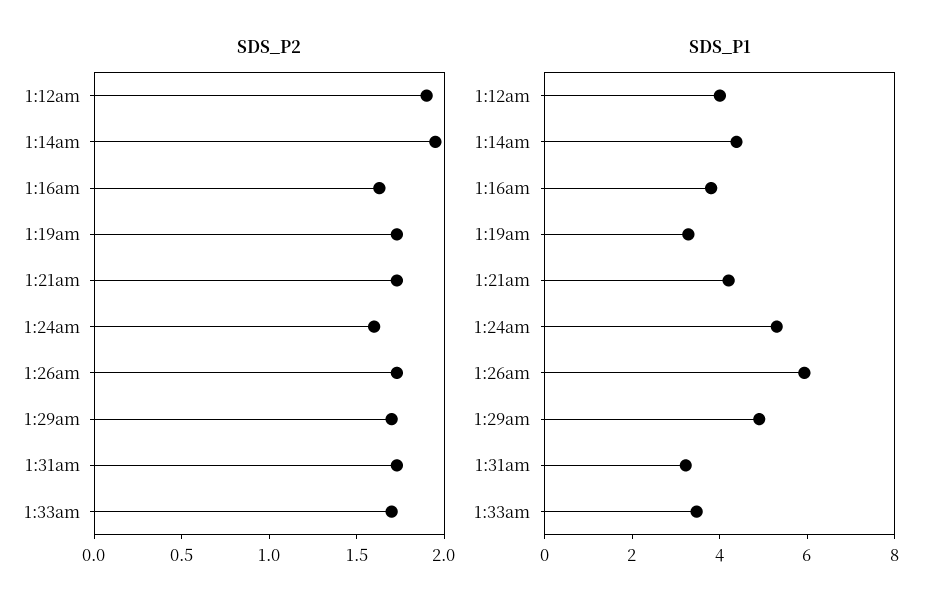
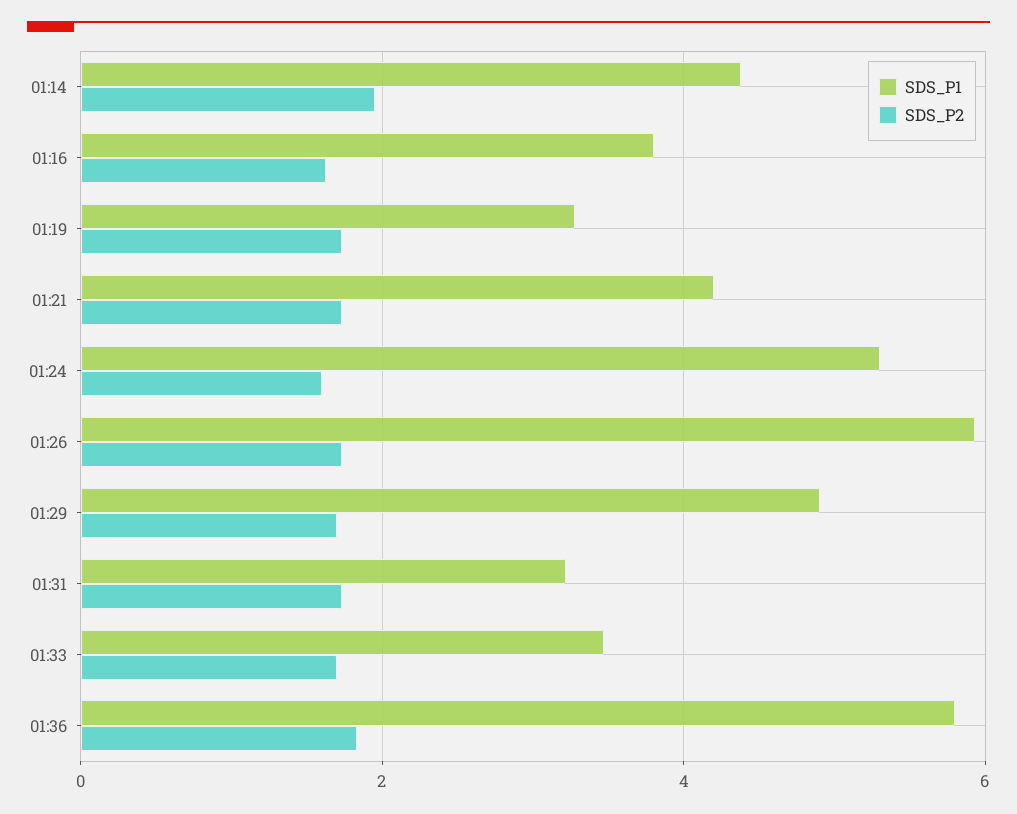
SDS_P2, 1:12am: 1.9 -> none
SDS_P1, 1:12am: 4 -> none
SDS_P1, 01:36: none -> 5.8
SDS_P2, 01:36: none -> 1.8

